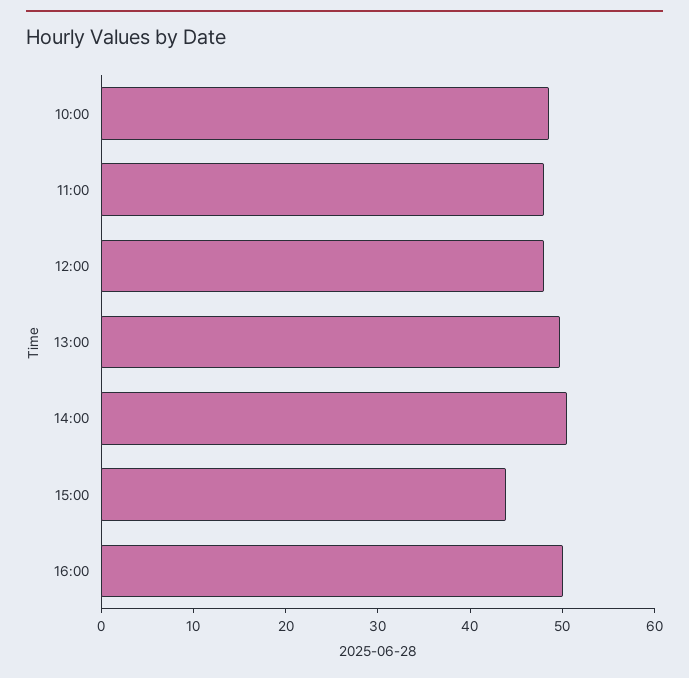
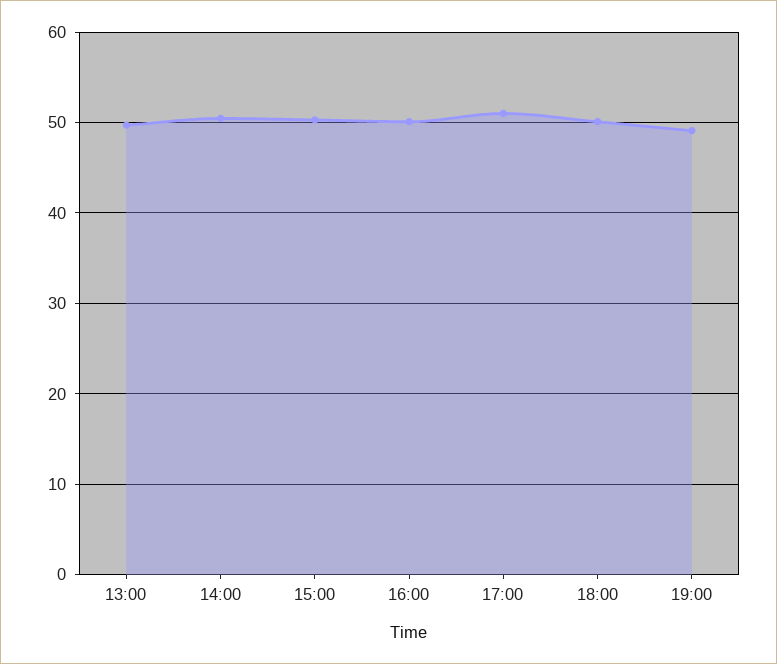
10:00: 48 -> none
11:00: 48 -> none
12:00: 48 -> none
15:00: 44 -> 50
17:00: none -> 51
18:00: none -> 50
19:00: none -> 49

